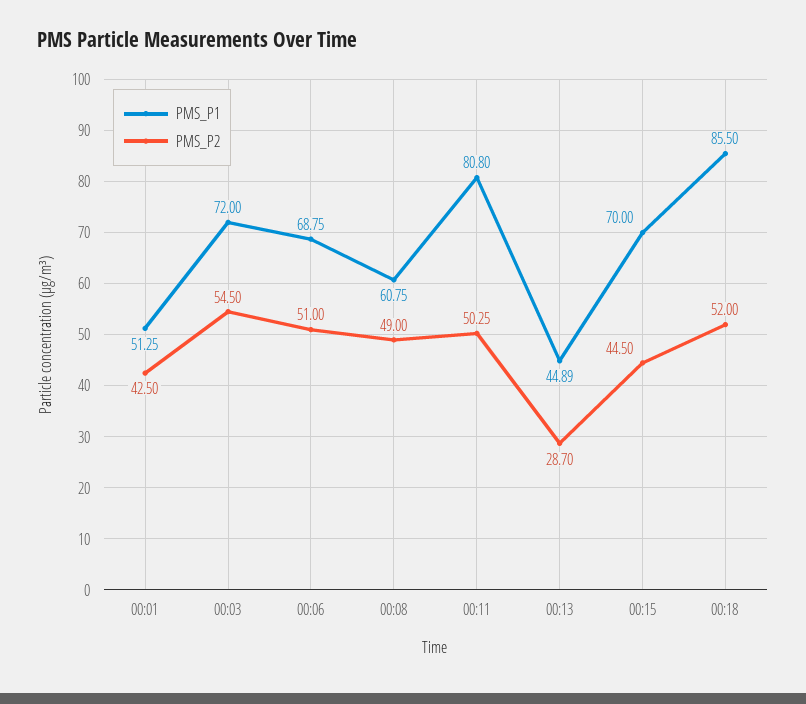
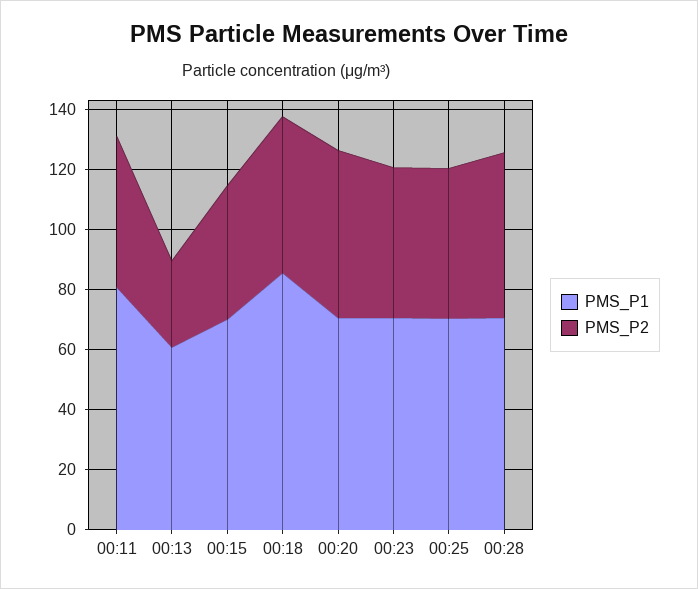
PMS_P1, 00:01: 51.25 -> none
PMS_P2, 00:01: 42.5 -> none
PMS_P1, 00:03: 72 -> none
PMS_P2, 00:03: 54.5 -> none
PMS_P1, 00:06: 68.75 -> none
PMS_P2, 00:06: 51 -> none
PMS_P1, 00:08: 60.75 -> none
PMS_P2, 00:08: 49 -> none
PMS_P1, 00:13: 44.89 -> 60
PMS_P1, 00:20: none -> 70
PMS_P2, 00:20: none -> 55
PMS_P1, 00:23: none -> 70
PMS_P2, 00:23: none -> 50
PMS_P1, 00:25: none -> 70
PMS_P2, 00:25: none -> 50
PMS_P1, 00:28: none -> 70
PMS_P2, 00:28: none -> 55

